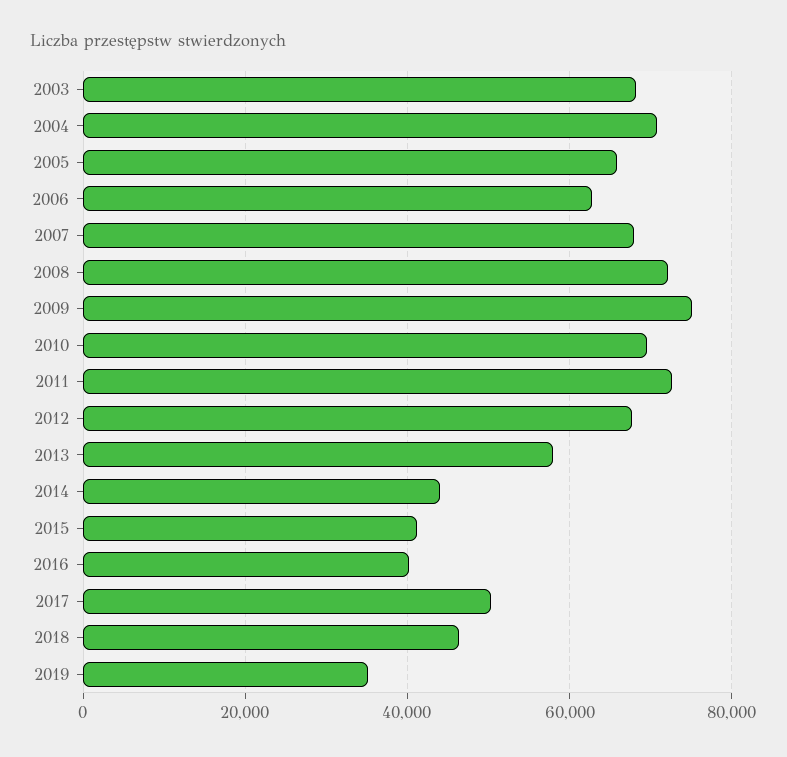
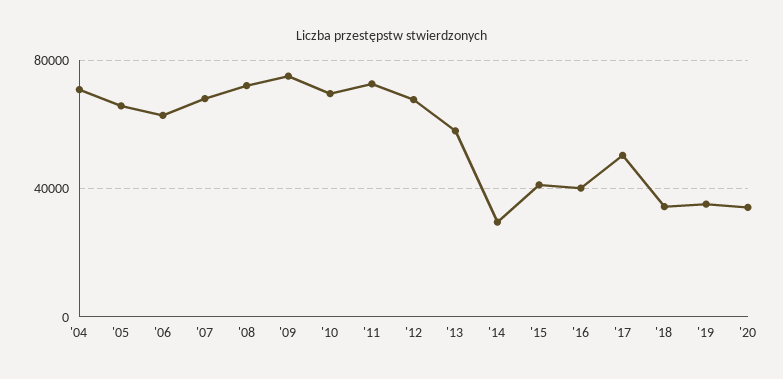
2003: 68000 -> none
2014: 44000 -> 30000
2018: 46000 -> 35000
'20: none -> 35000

